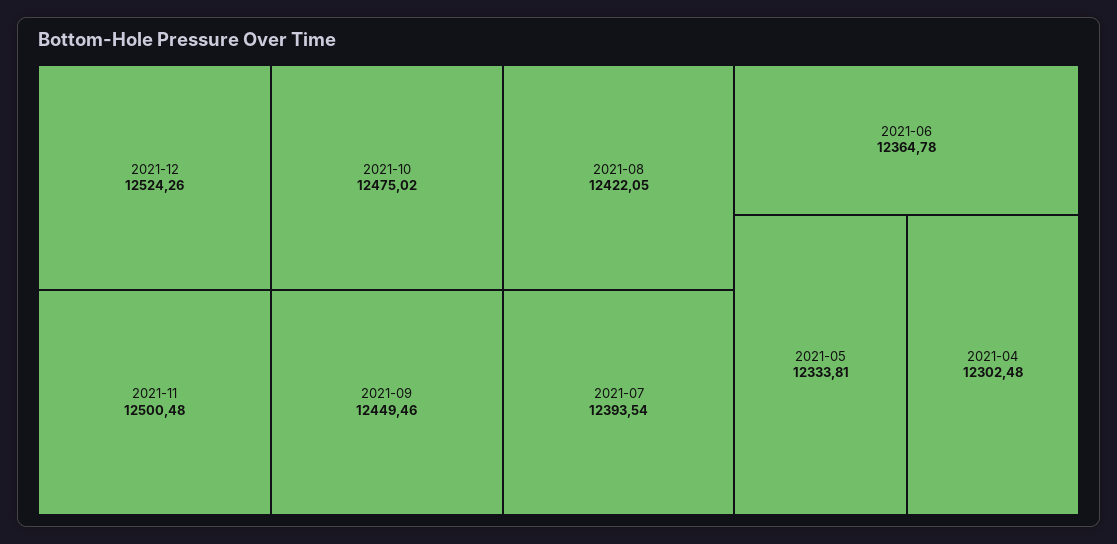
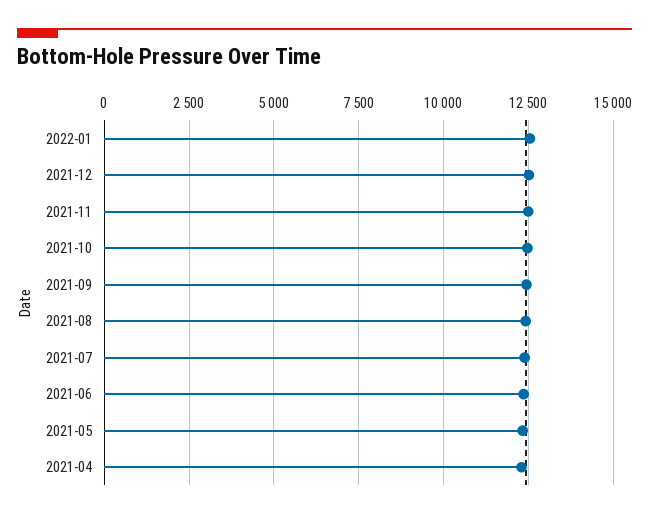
2022-01: none -> 12500

